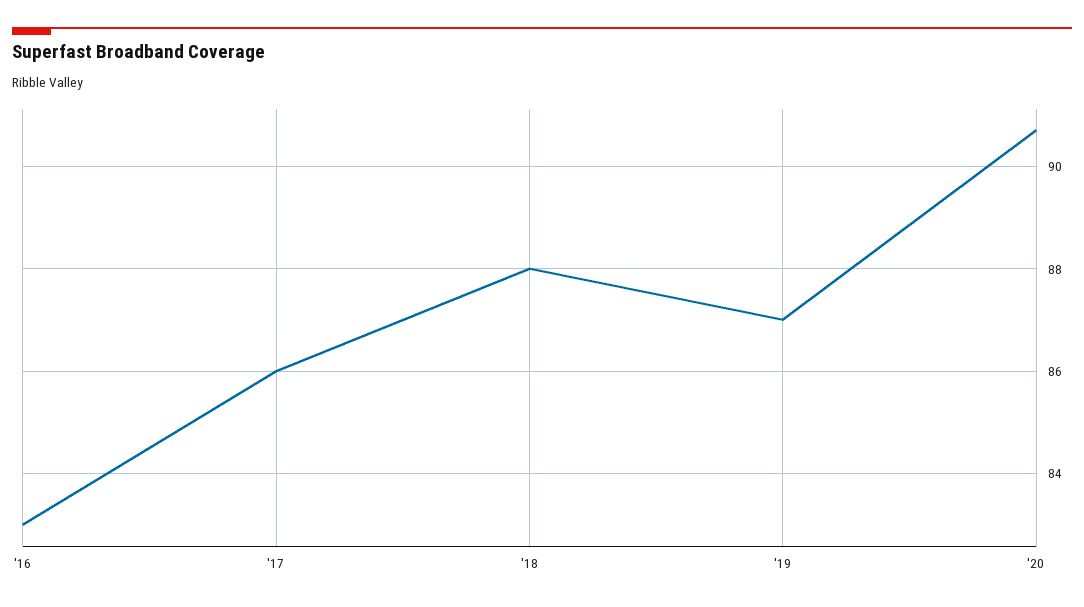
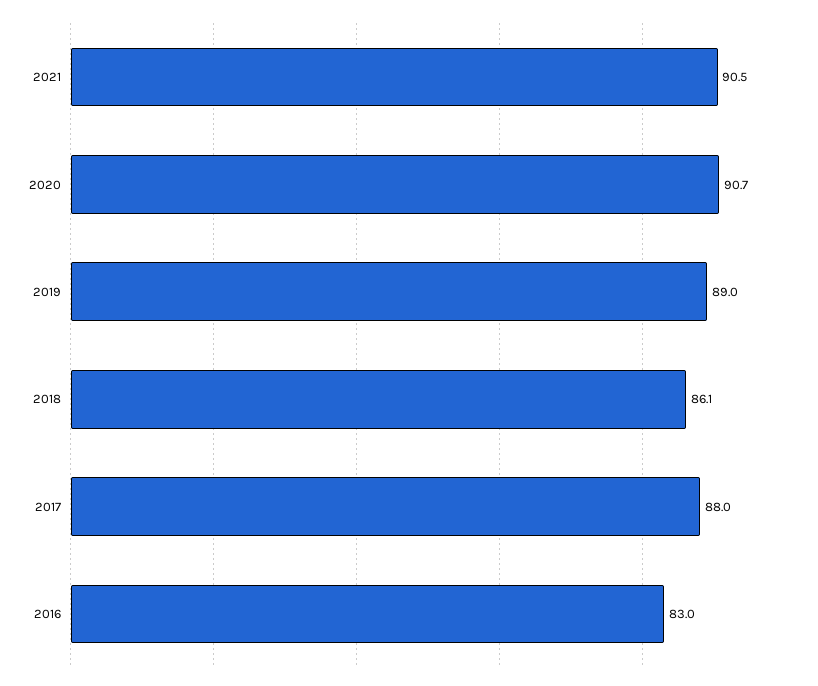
'17: 86 -> 88
'18: 88 -> 86.1
'19: 87 -> 89
2021: none -> 90.5

